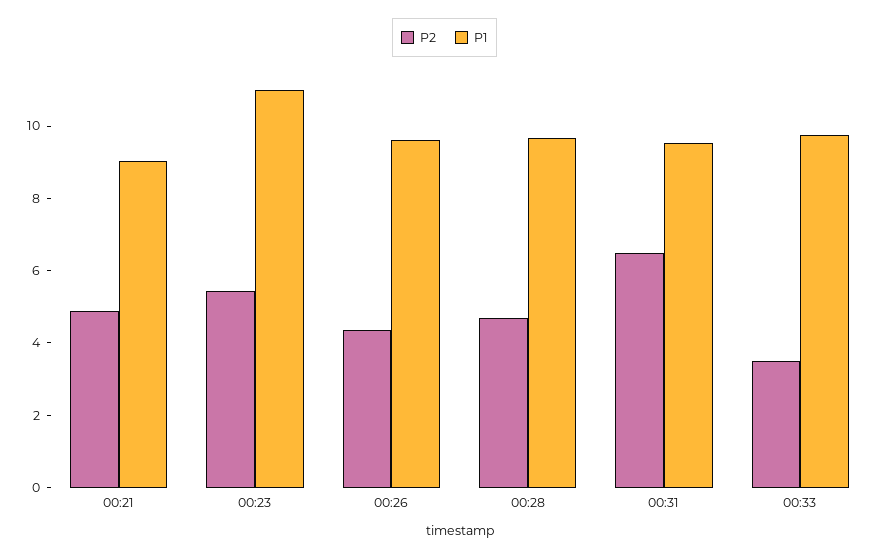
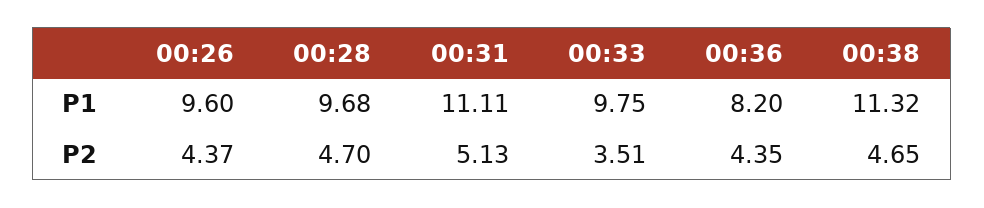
P2, 00:21: 5 -> none
P1, 00:21: 9 -> none
P2, 00:23: 5.5 -> none
P1, 00:23: 11 -> none
P2, 00:31: 6.5 -> 5.13
P1, 00:31: 9.5 -> 11.11
P1, 00:36: none -> 8.2
P1, 00:38: none -> 11.32
P2, 00:36: none -> 4.35
P2, 00:38: none -> 4.65

